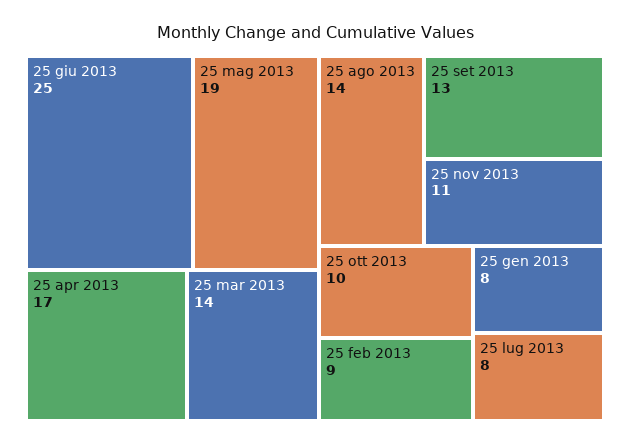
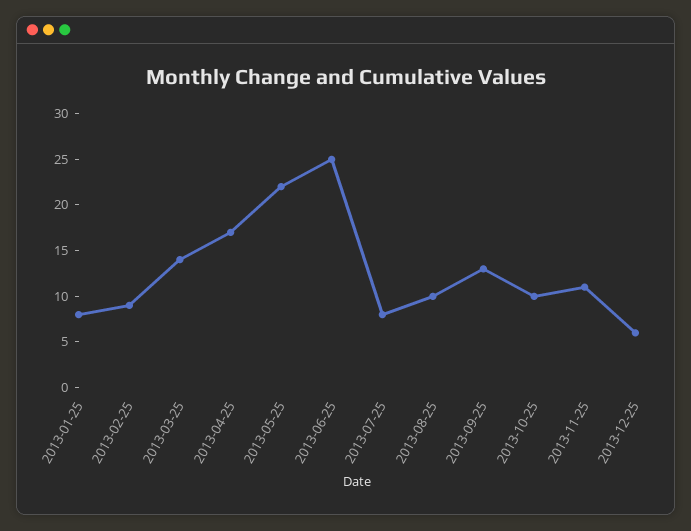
25 mag 2013: 19 -> 22
25 ago 2013: 14 -> 10
2013-12-25: none -> 6

